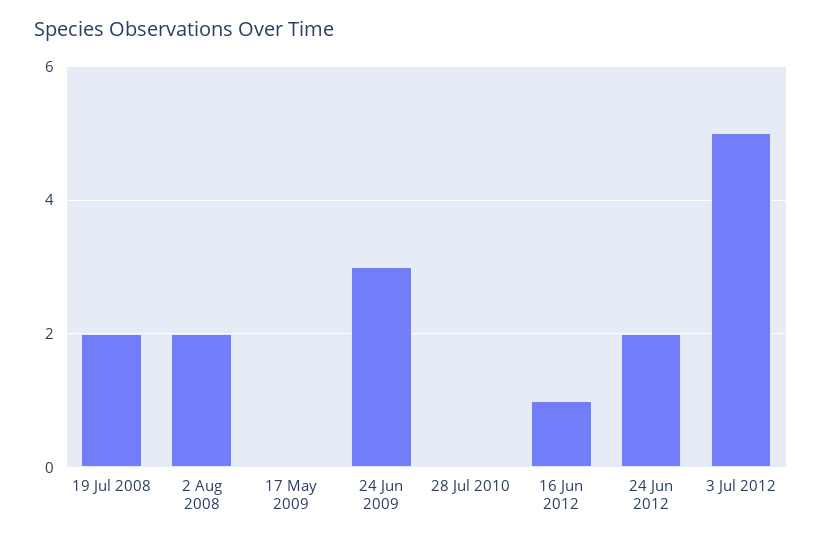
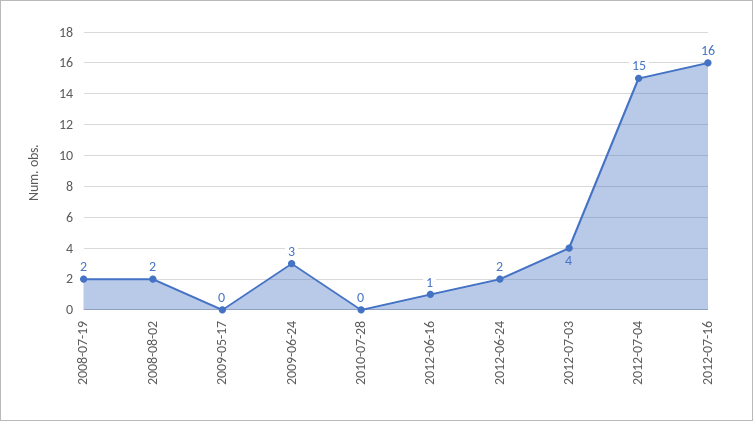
3 Jul 2012: 5 -> 4
2012-07-04: none -> 15
2012-07-16: none -> 16

